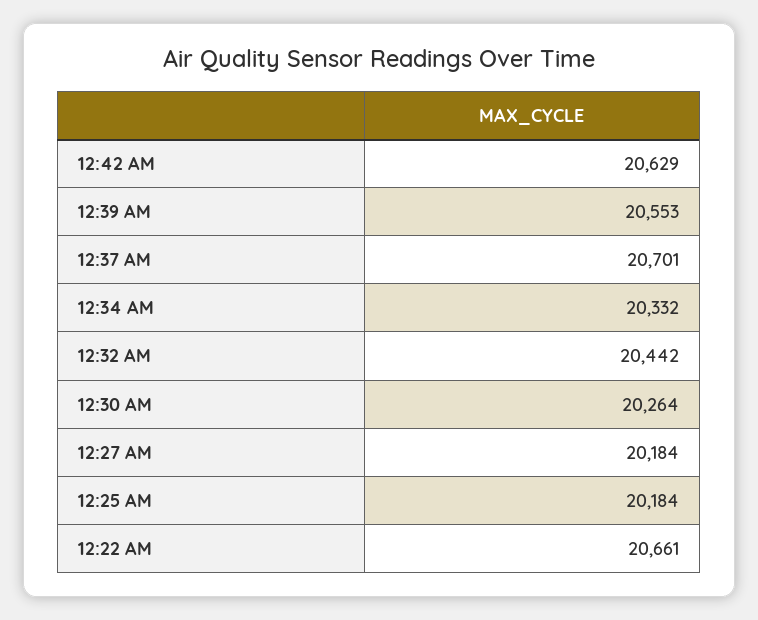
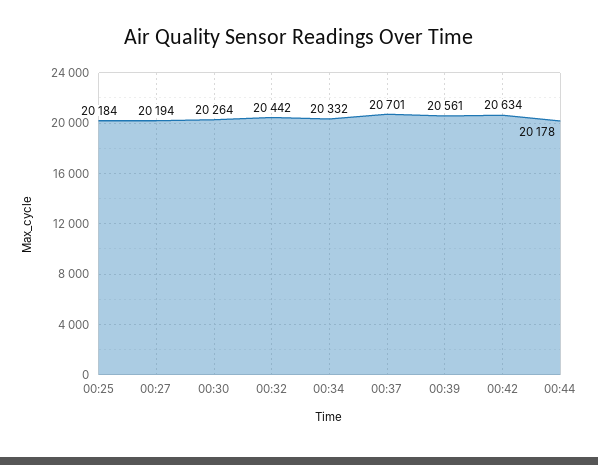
12:42 AM: 20629 -> 20634
12:39 AM: 20553 -> 20561
12:27 AM: 20184 -> 20194
12:22 AM: 20661 -> none
00:44: none -> 20178

